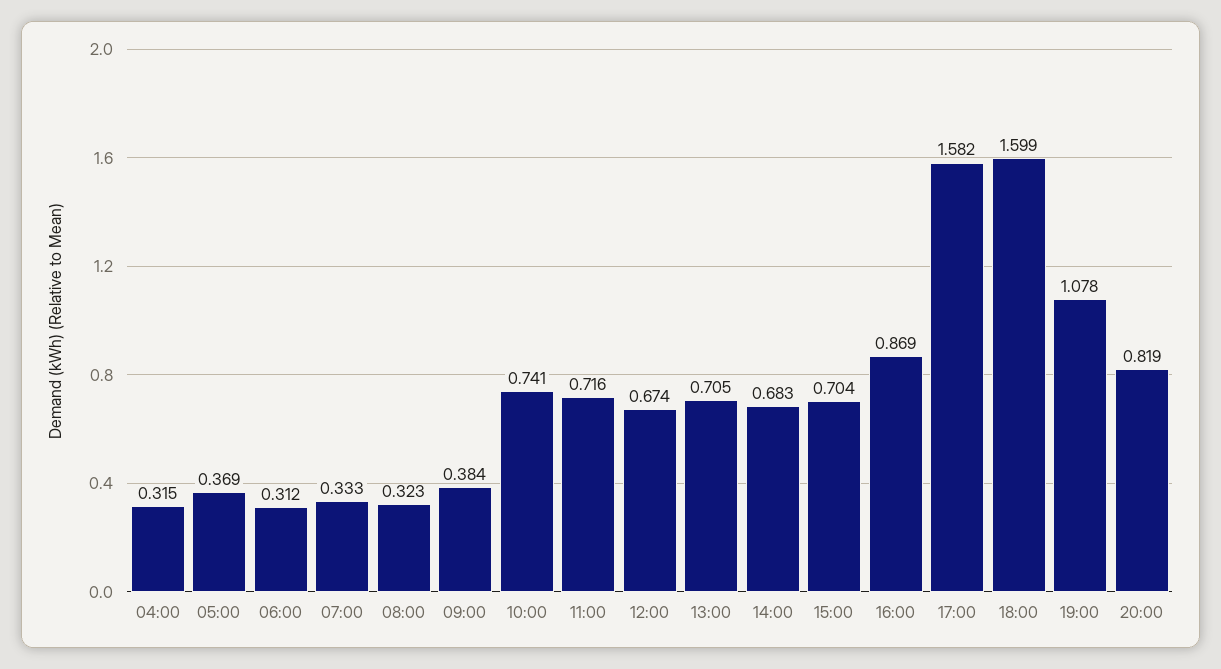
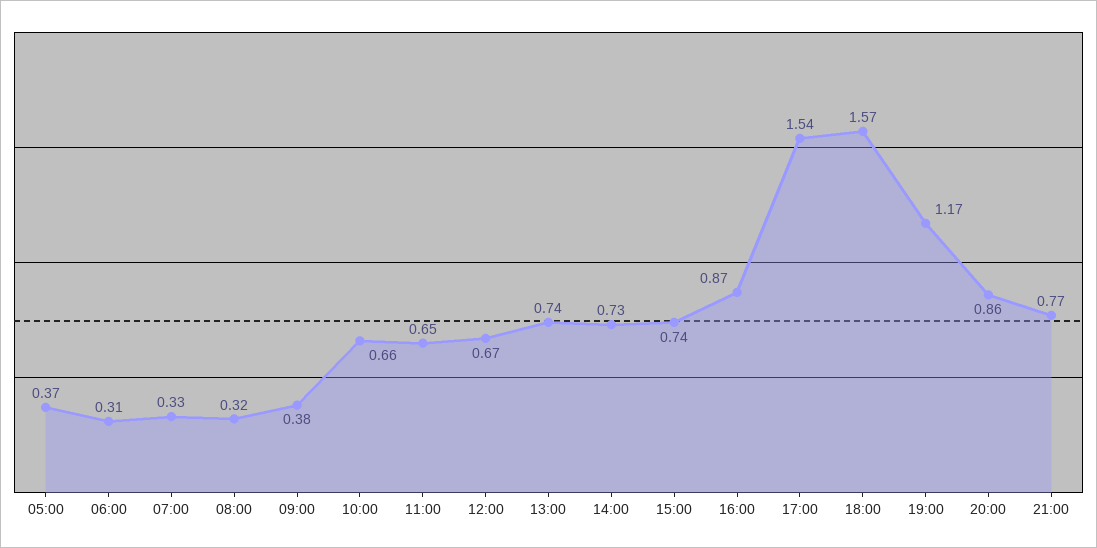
04:00: 0.315 -> none
10:00: 0.741 -> 0.66
11:00: 0.716 -> 0.65
13:00: 0.705 -> 0.74
14:00: 0.683 -> 0.73
15:00: 0.704 -> 0.74
17:00: 1.582 -> 1.54
18:00: 1.599 -> 1.57
19:00: 1.078 -> 1.17
20:00: 0.819 -> 0.86
21:00: none -> 0.77

